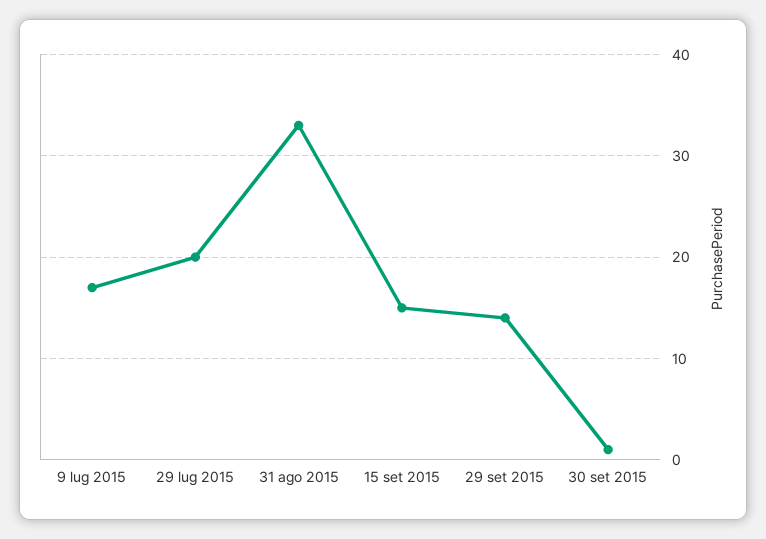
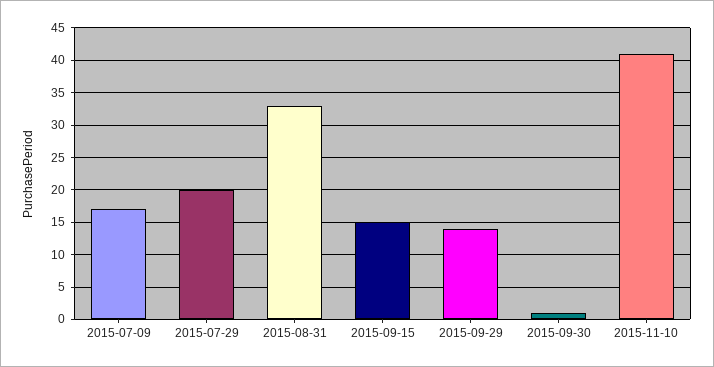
2015-11-10: none -> 41

